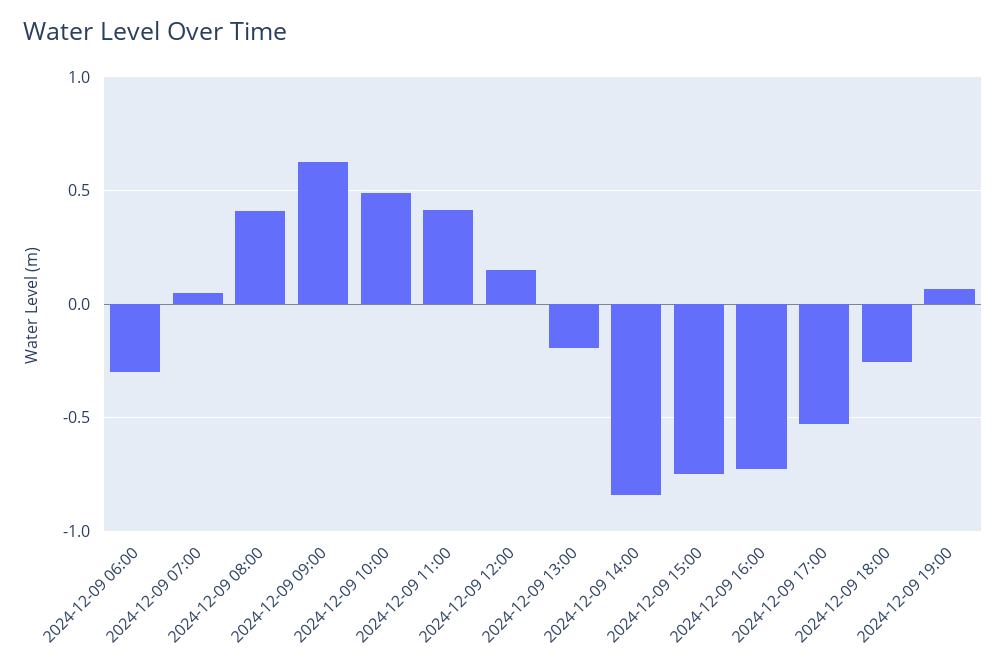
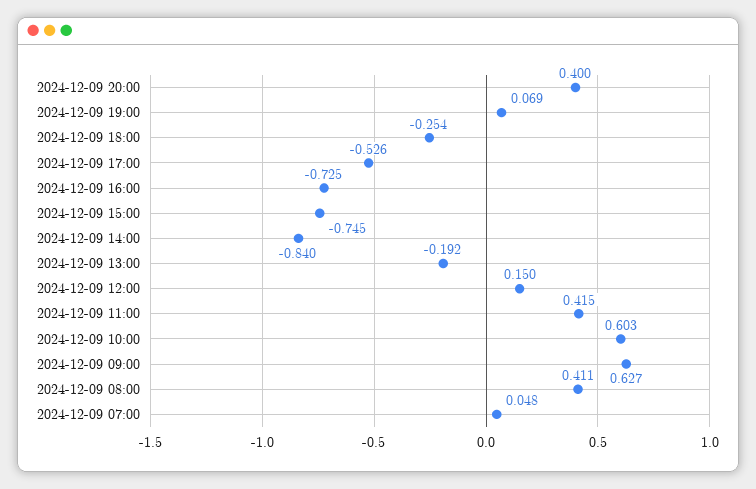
2024-12-09 06:00: -0.3 -> none
2024-12-09 10:00: 0.5 -> 0.603
2024-12-09 20:00: none -> 0.4

